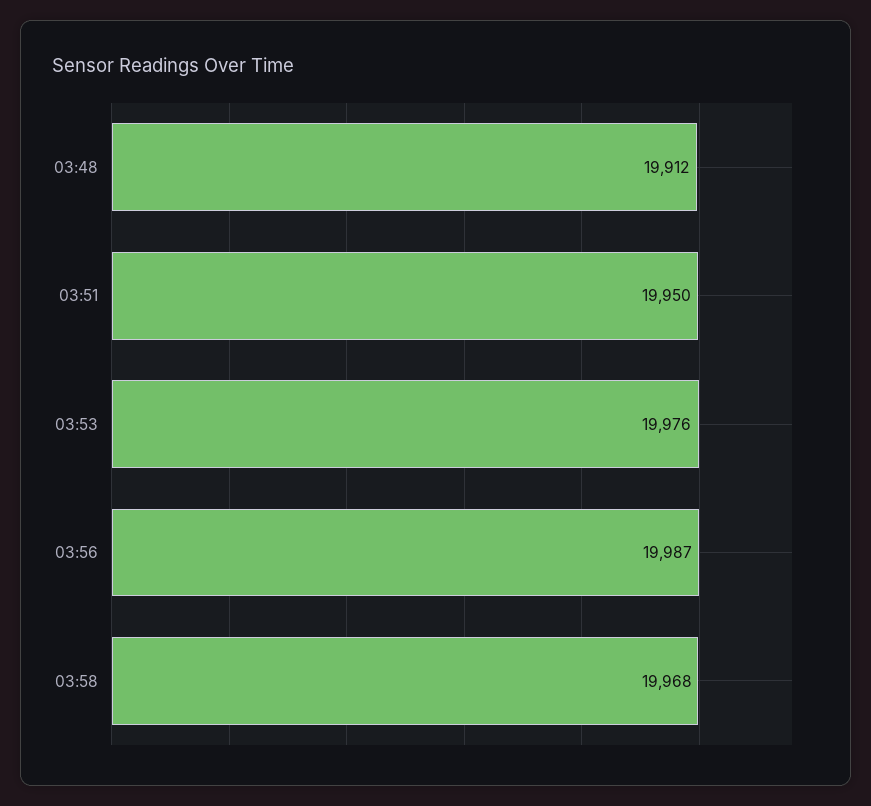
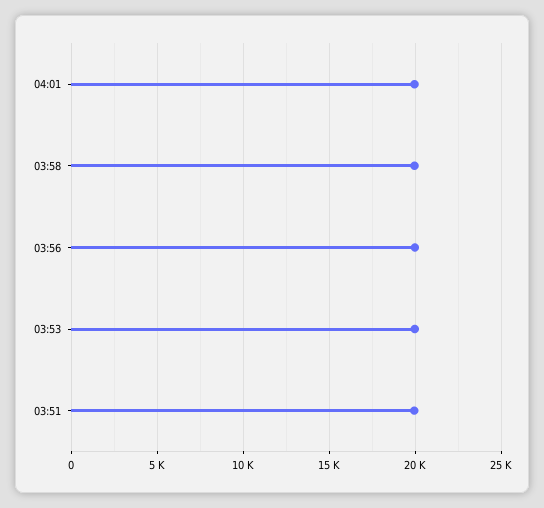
03:48: 19912 -> none
04:01: none -> 20000

